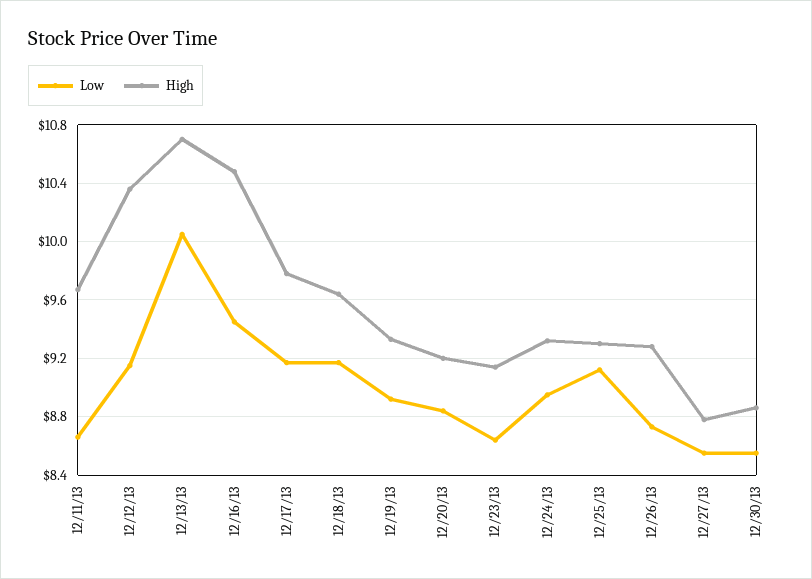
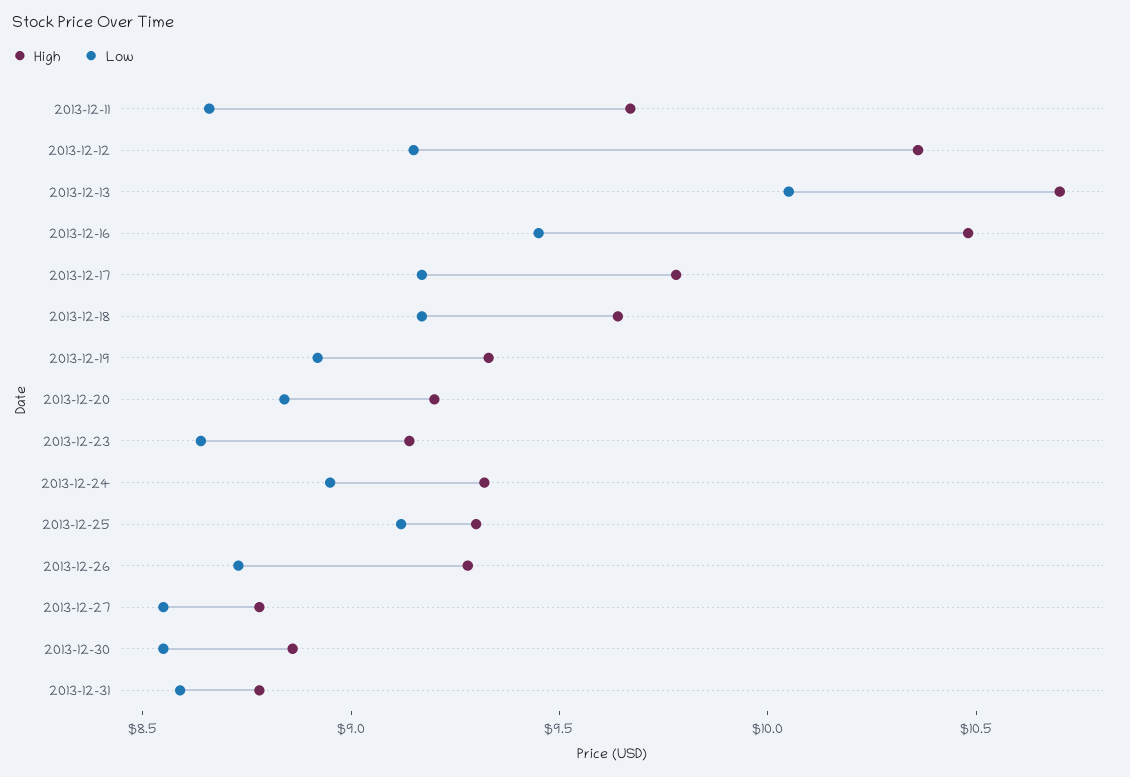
High, 2013-12-31: none -> 8.8
Low, 2013-12-31: none -> 8.6

